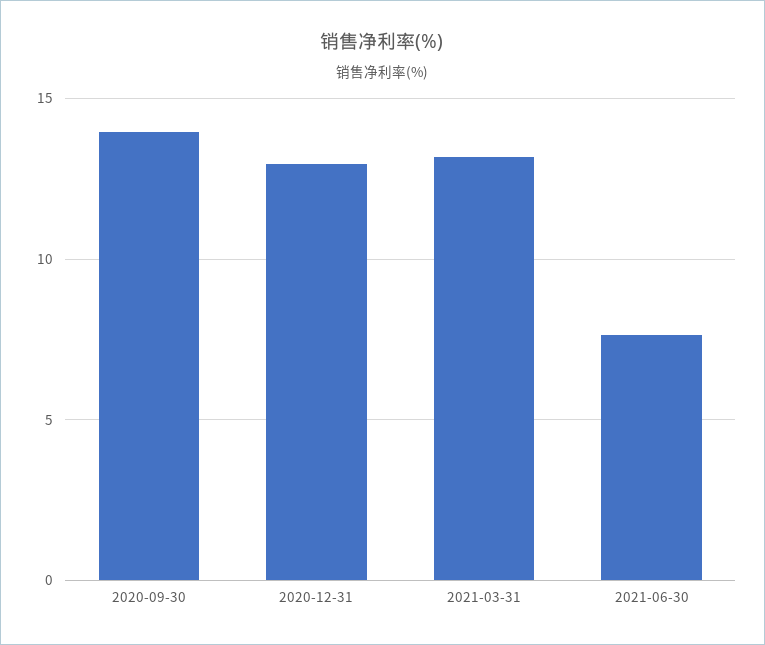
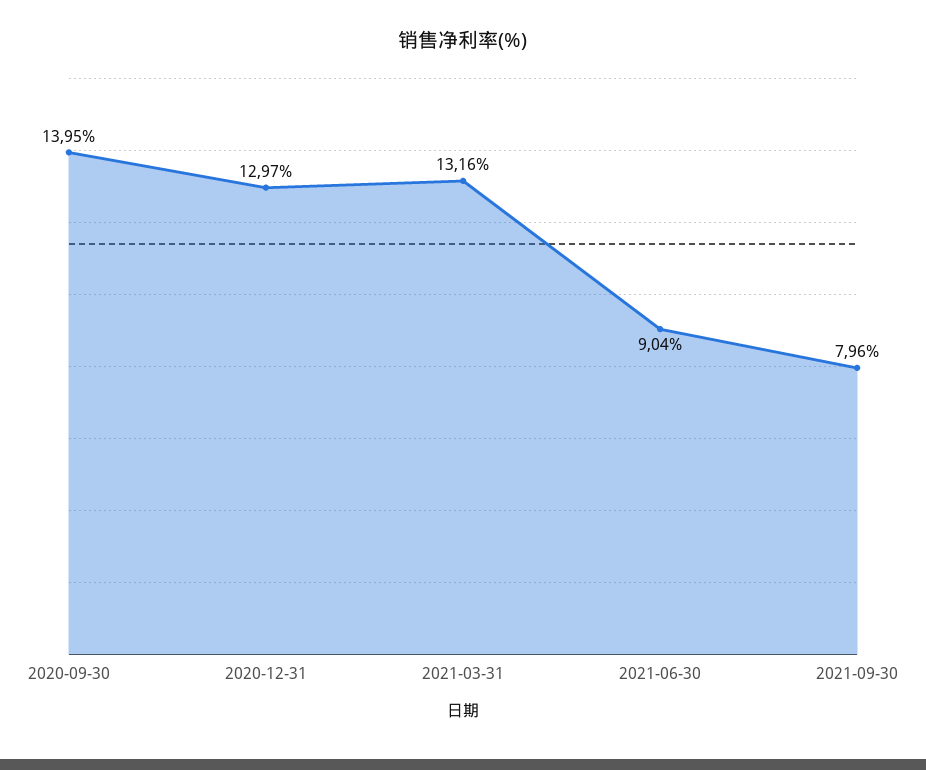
2021-06-30: 7.5 -> 9.04
2021-09-30: none -> 7.96

